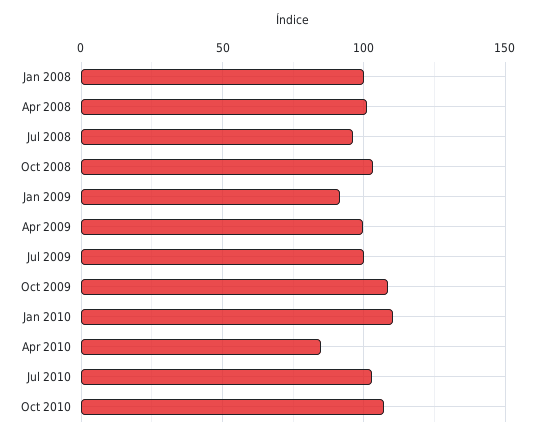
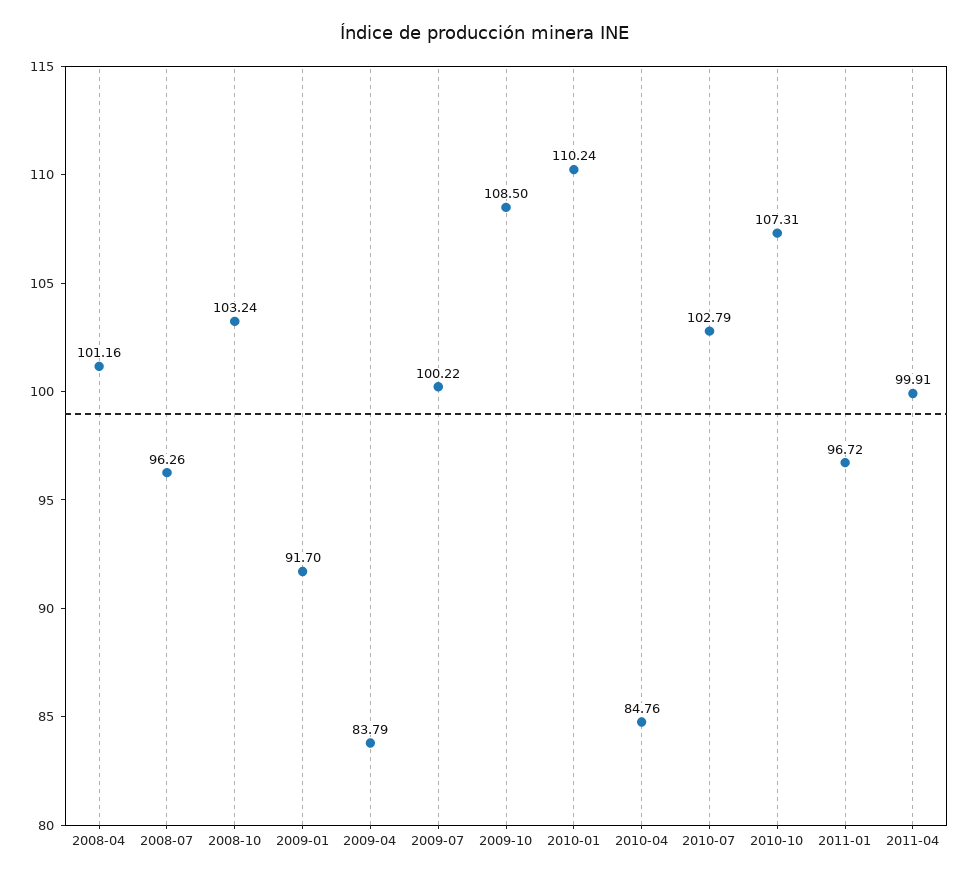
Jan 2008: 100 -> none
Apr 2009: 100 -> 83.79
2011-01: none -> 96.72
2011-04: none -> 99.91

